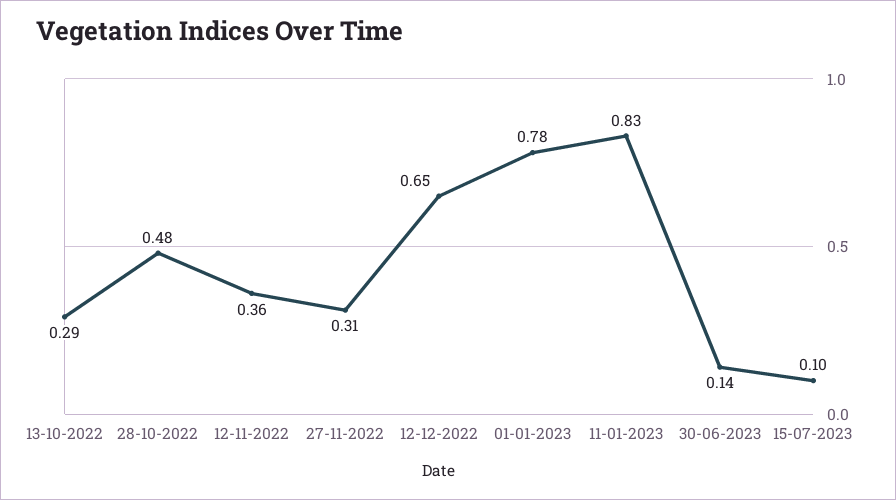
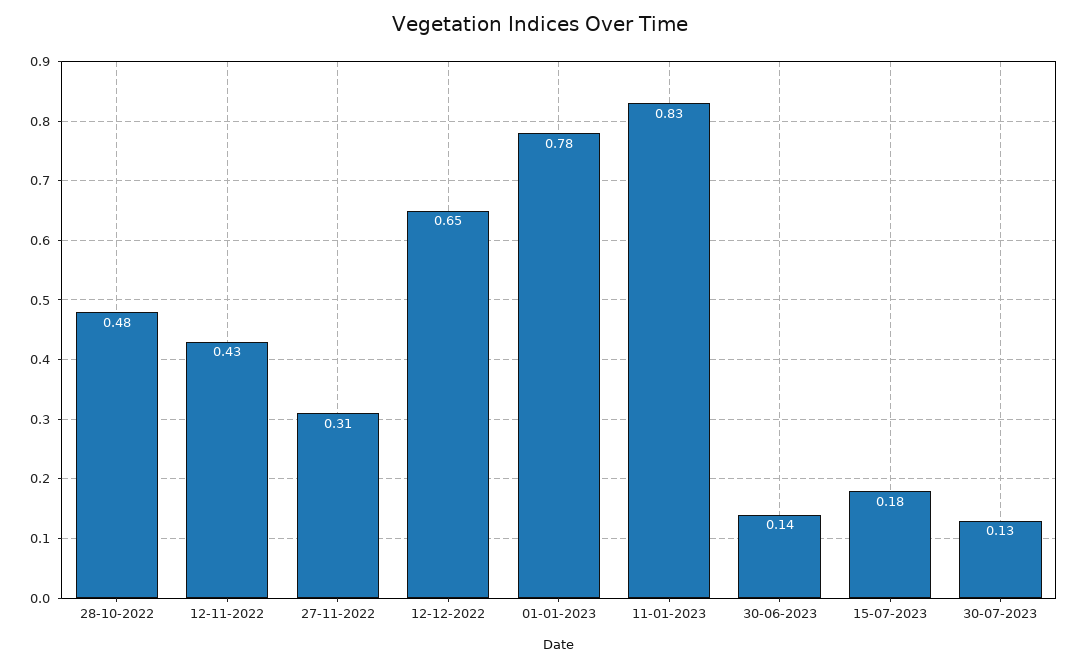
13-10-2022: 0.29 -> none
12-11-2022: 0.36 -> 0.43
15-07-2023: 0.1 -> 0.18
30-07-2023: none -> 0.13

